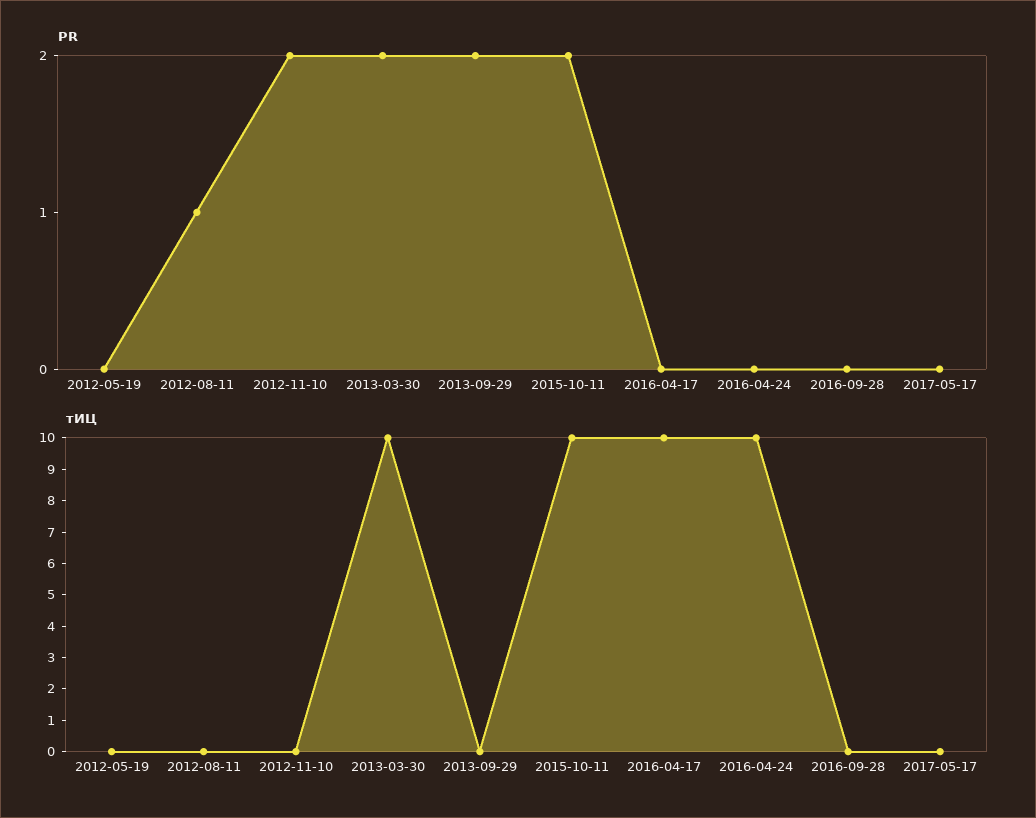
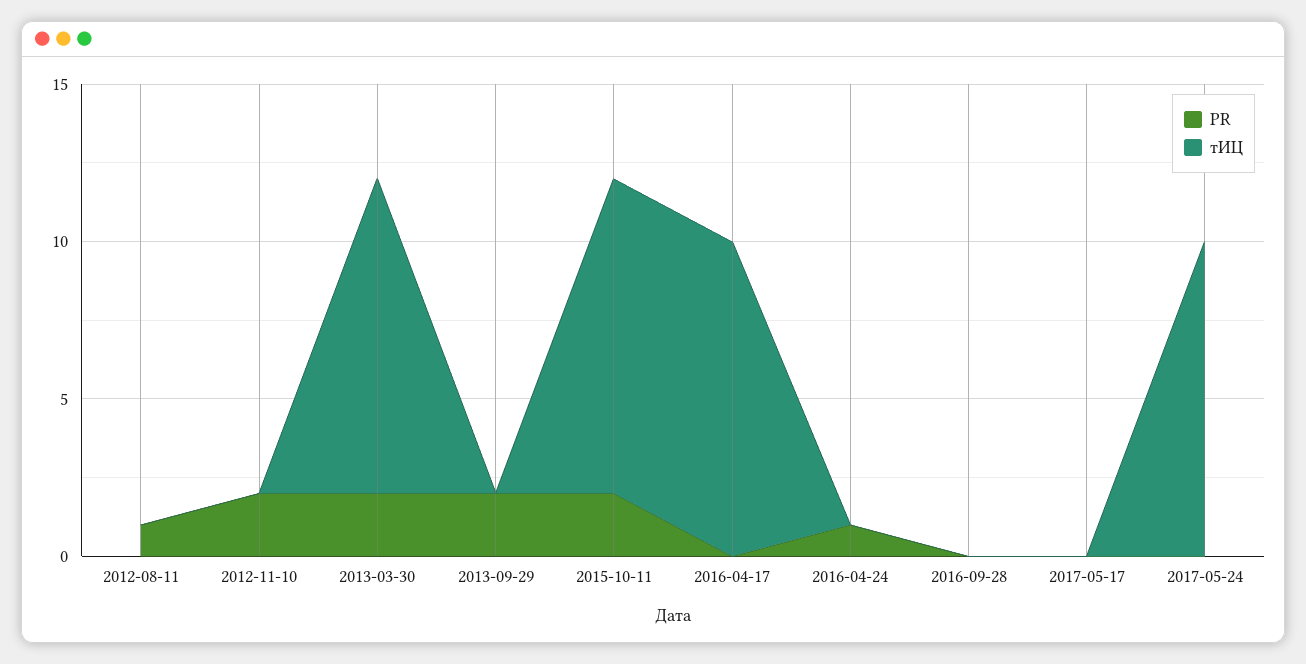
PR, 2012-05-19: 0 -> none
PR, 2016-04-24: 0 -> 1
тИЦ, 2012-05-19: 0 -> none
тИЦ, 2016-04-24: 10 -> 0
PR, 2017-05-24: none -> 0
тИЦ, 2017-05-24: none -> 10

